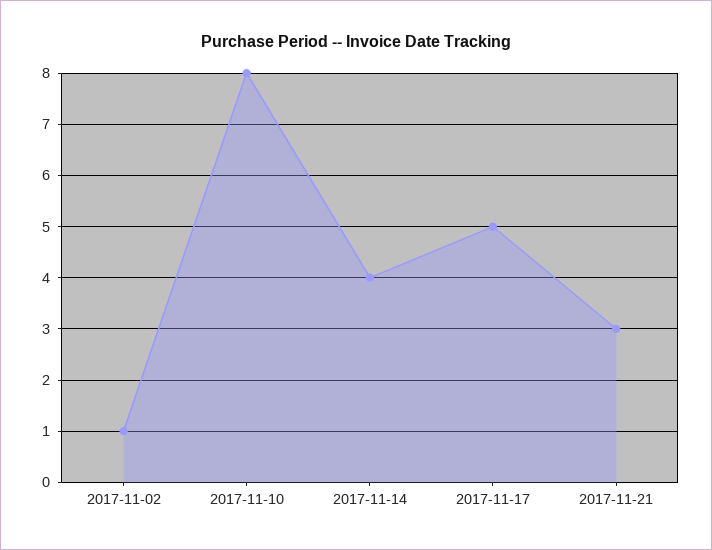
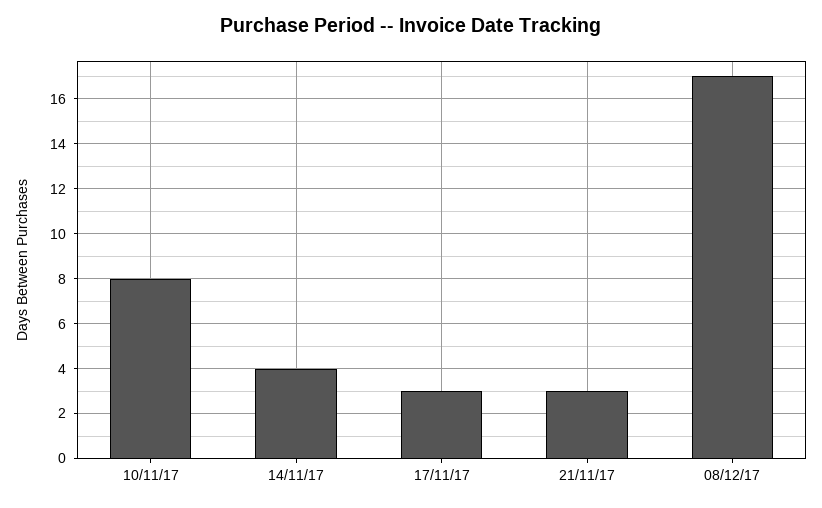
2017-11-02: 1 -> none
2017-11-17: 5 -> 3
08/12/17: none -> 17

